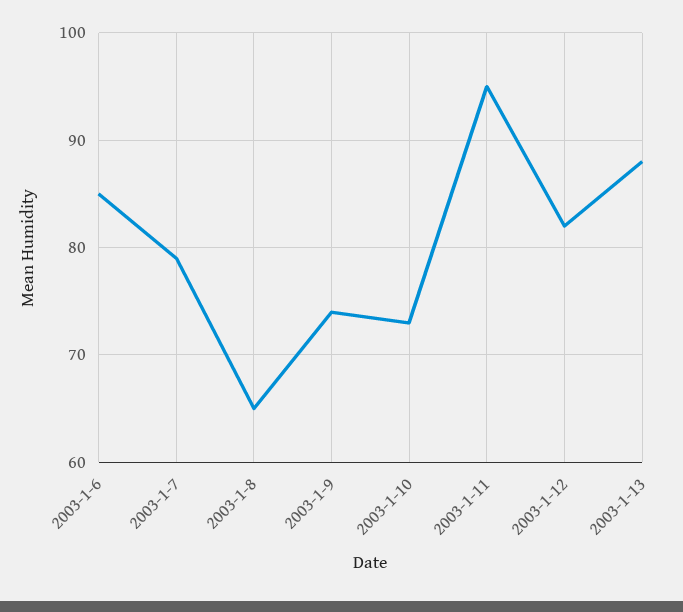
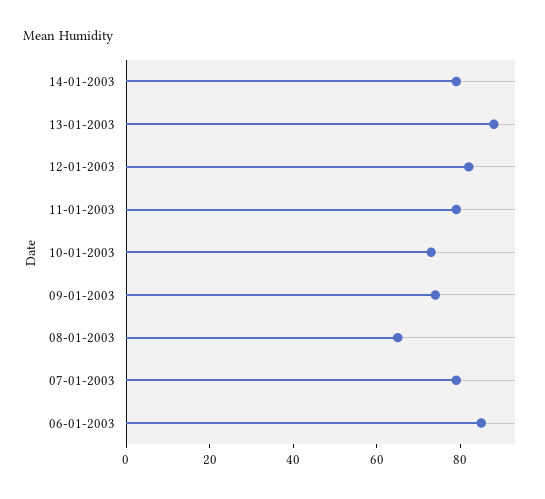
2003-1-11: 95 -> 80
14-01-2003: none -> 80

